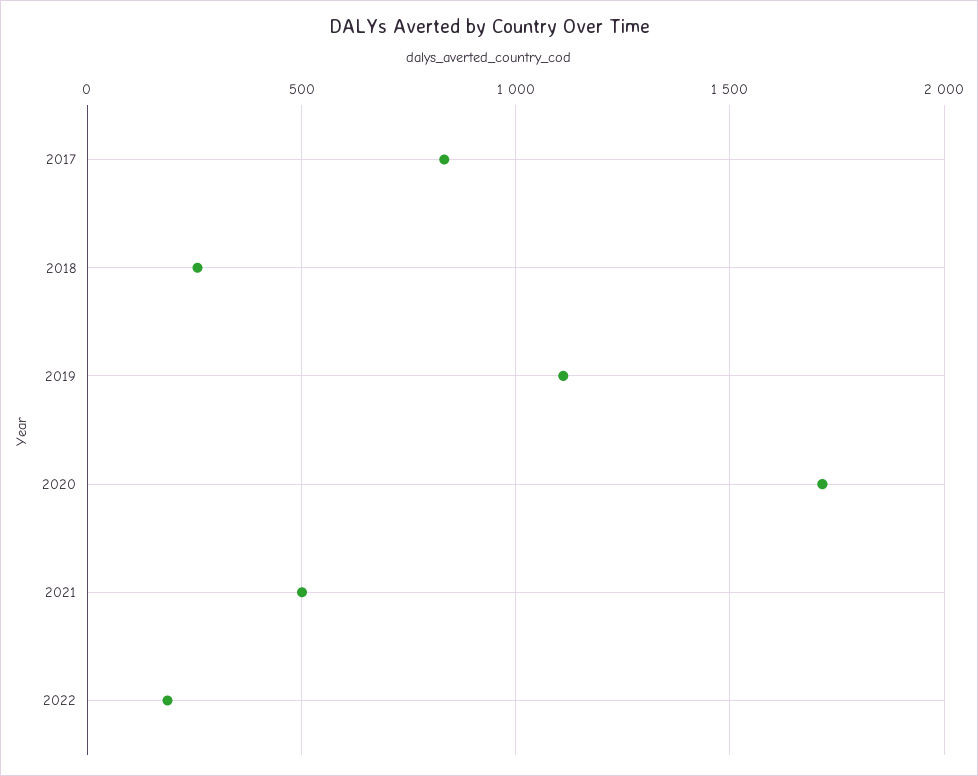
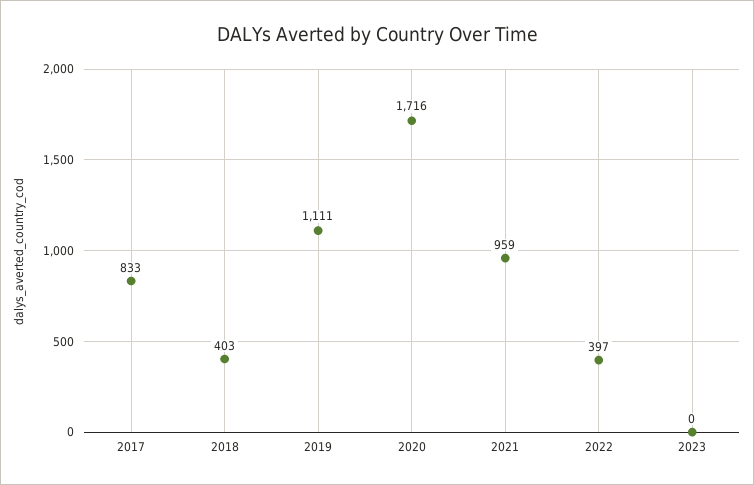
2018: 250 -> 403
2021: 500 -> 959
2022: 200 -> 397
2023: none -> 0

